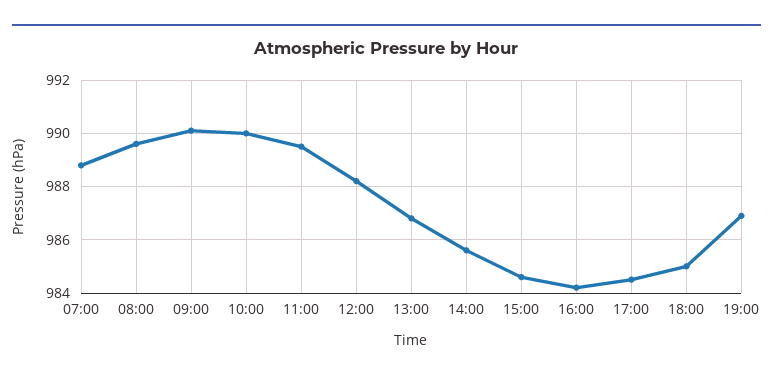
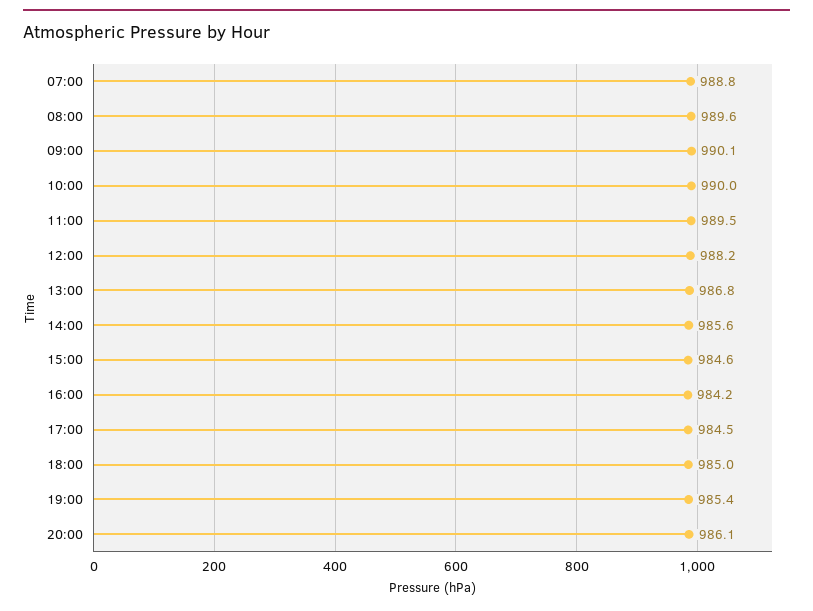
19:00: 987 -> 985.4
20:00: none -> 986.1

